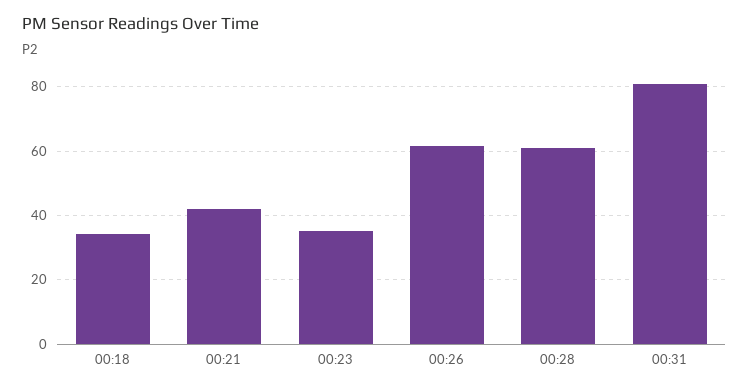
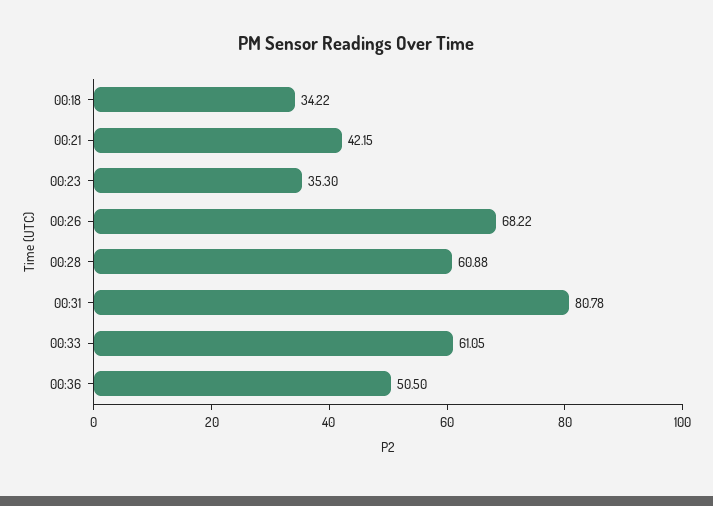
00:26: 62 -> 68.22
00:33: none -> 61.05
00:36: none -> 50.5

